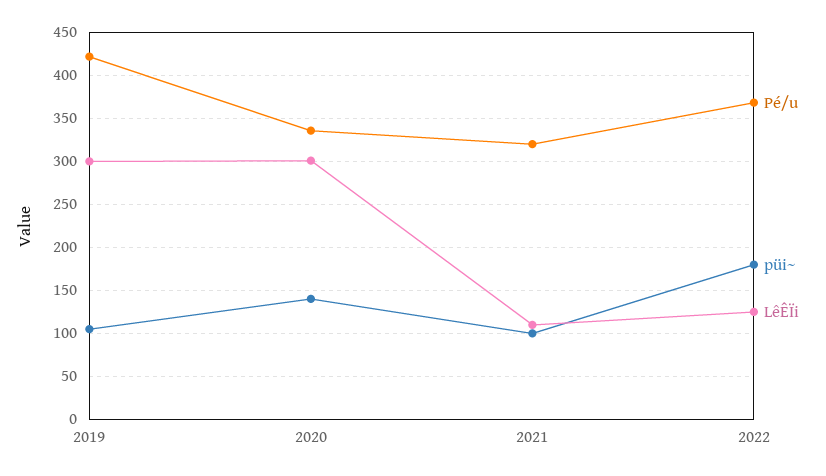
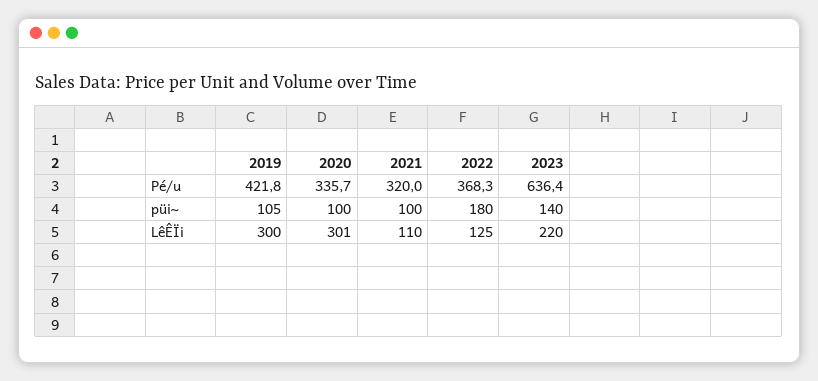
püi~, 2020: 140 -> 100
Pé/u, 2023: none -> 636.4
püi~, 2023: none -> 140
LêÊÏi, 2023: none -> 220

